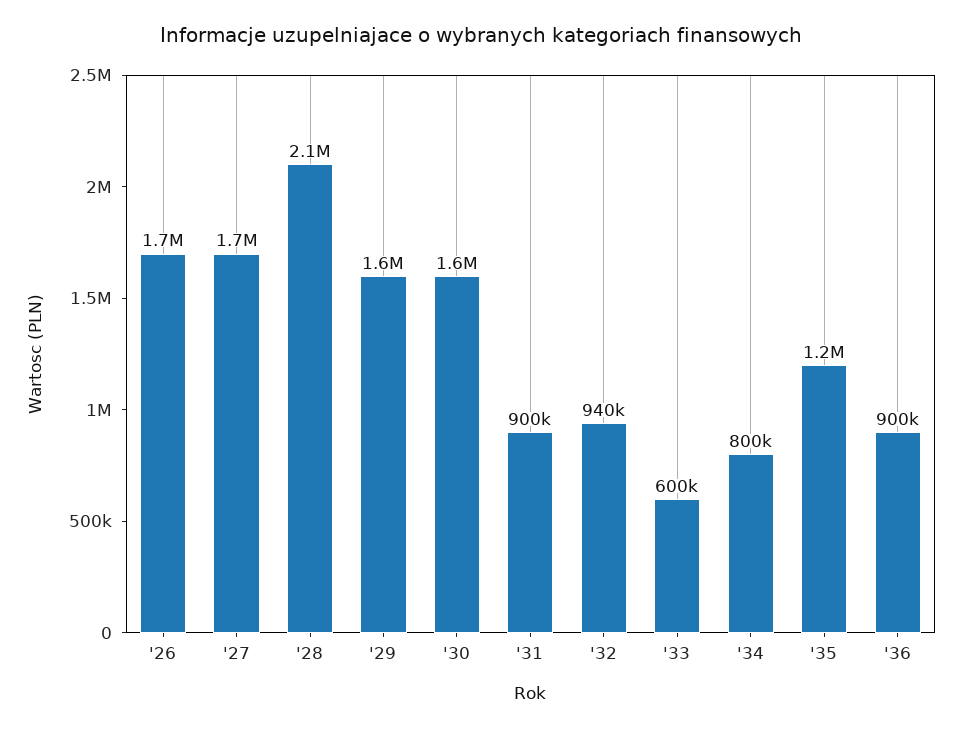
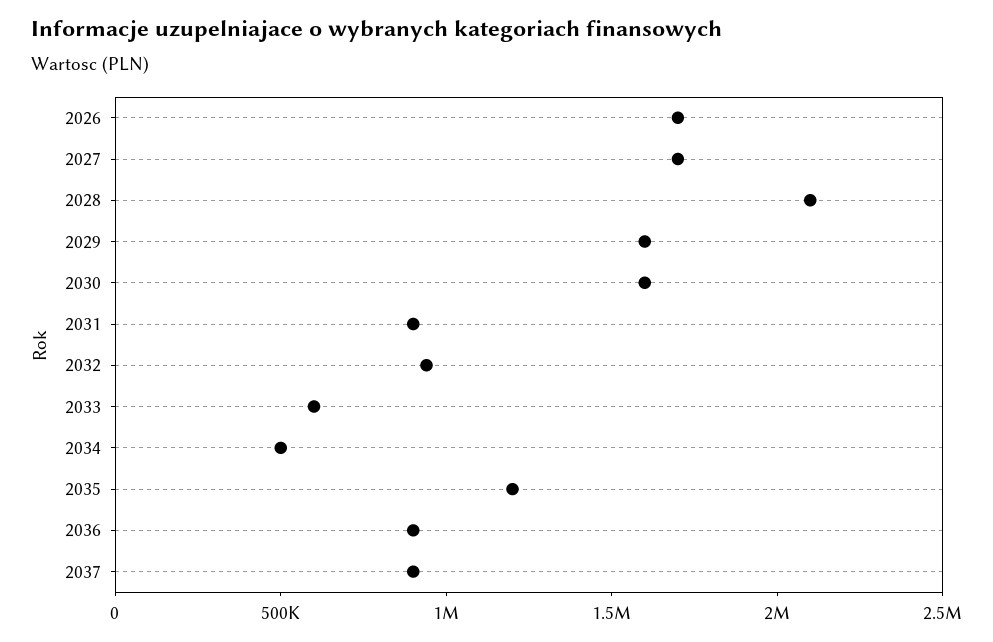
'34: 800000 -> 500000
2037: none -> 900000

